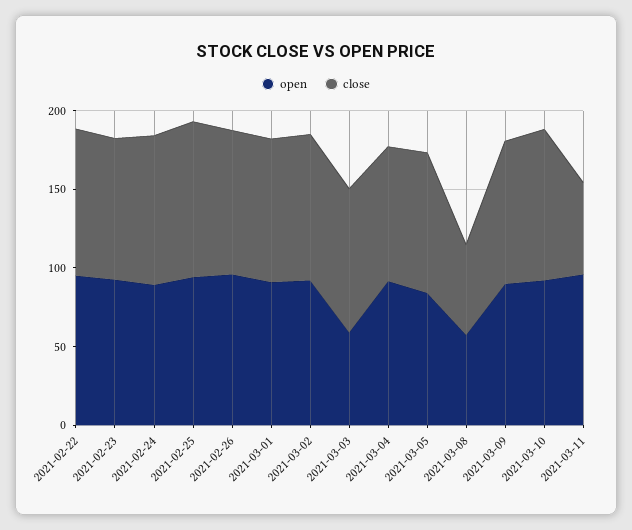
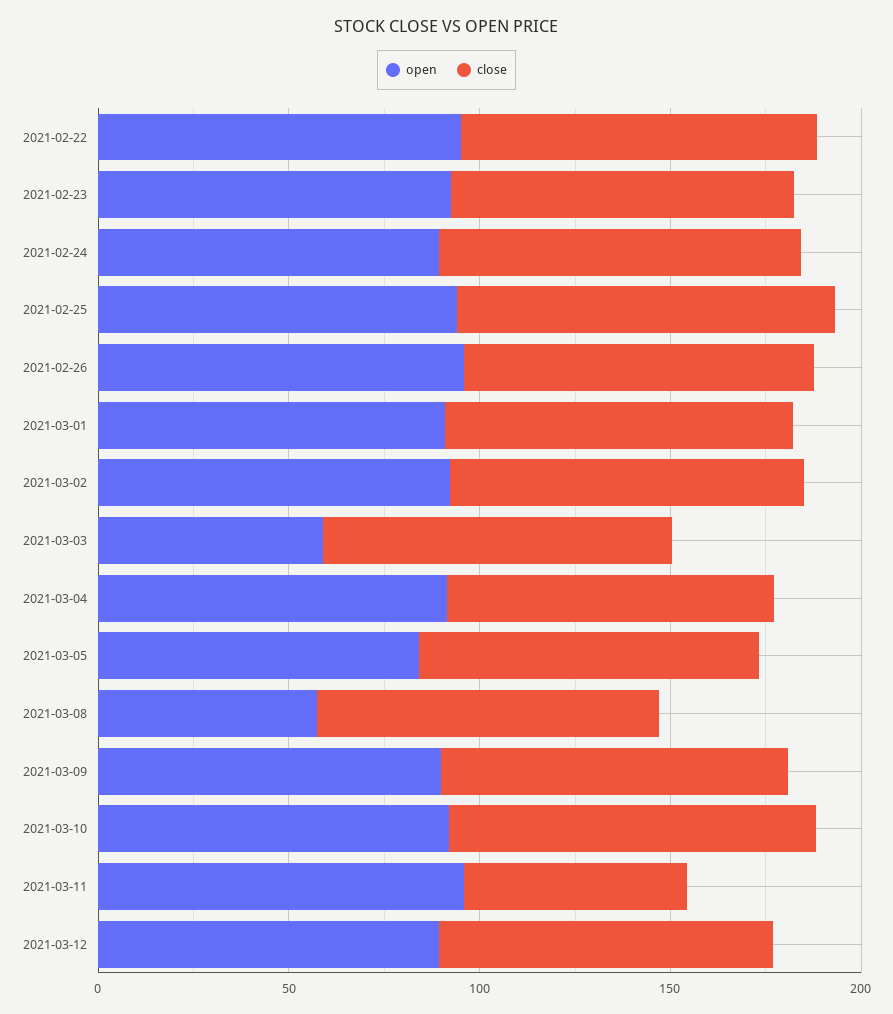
close, 2021-03-08: 60 -> 90
open, 2021-03-12: none -> 90
close, 2021-03-12: none -> 90

